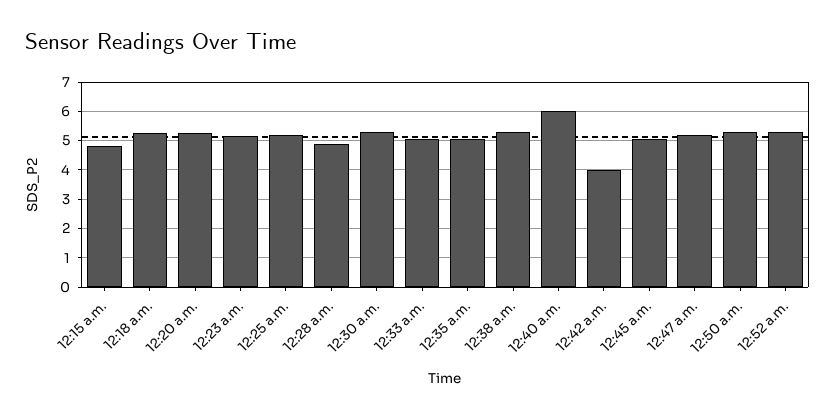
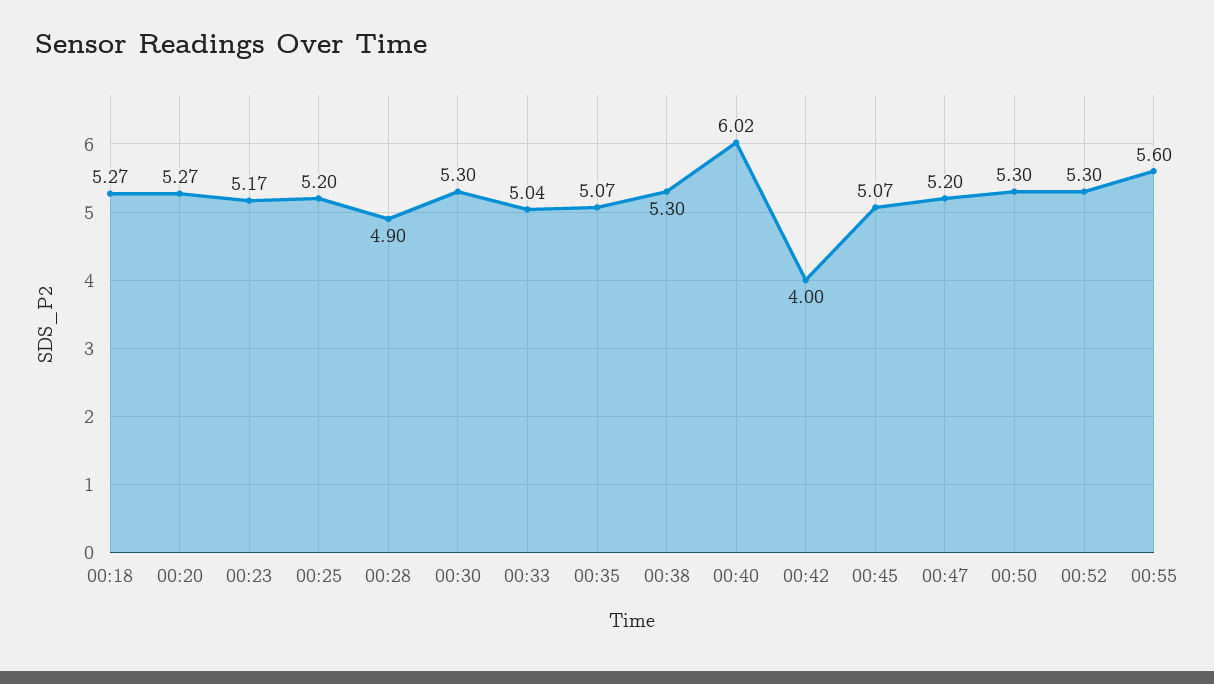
12:15 a.m.: 4.75 -> none
00:55: none -> 5.6

